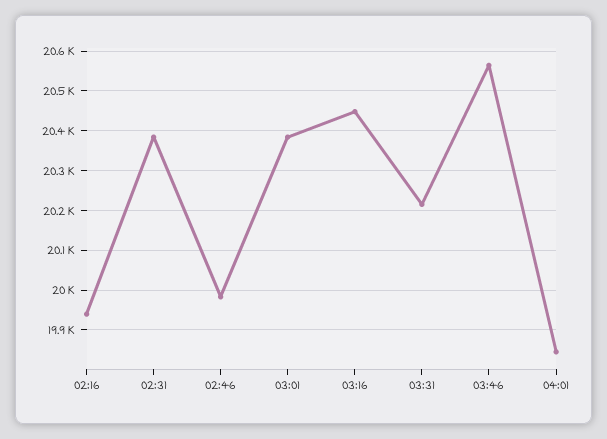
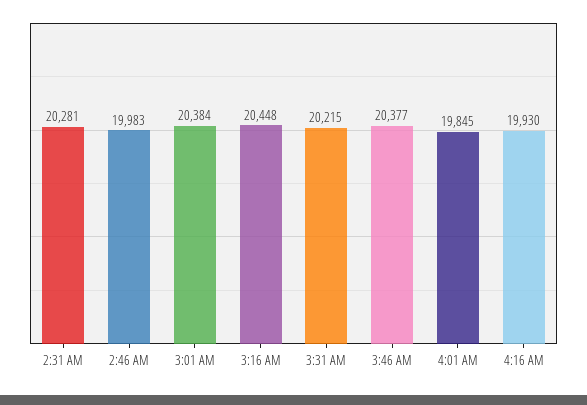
02:16: 19940 -> none
02:31: 20380 -> 20281
03:46: 20560 -> 20377
4:16 AM: none -> 19930

